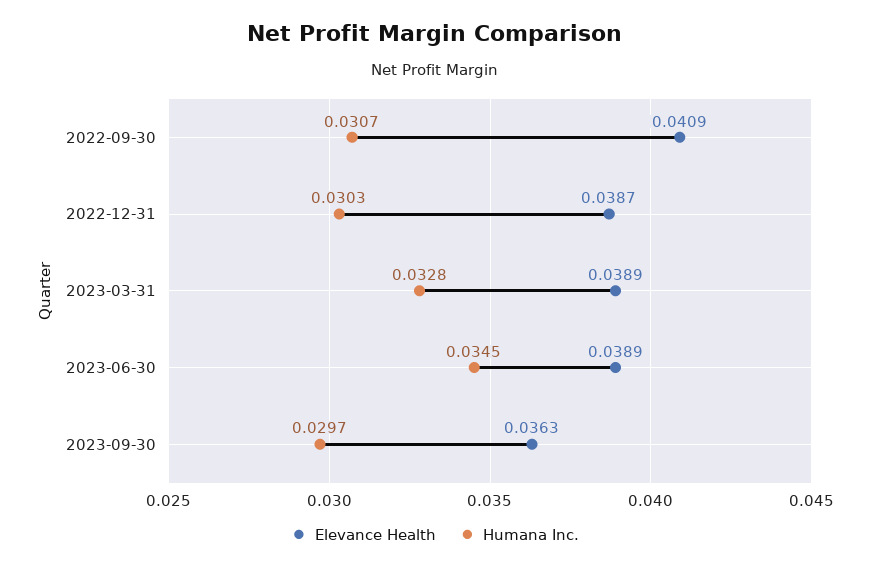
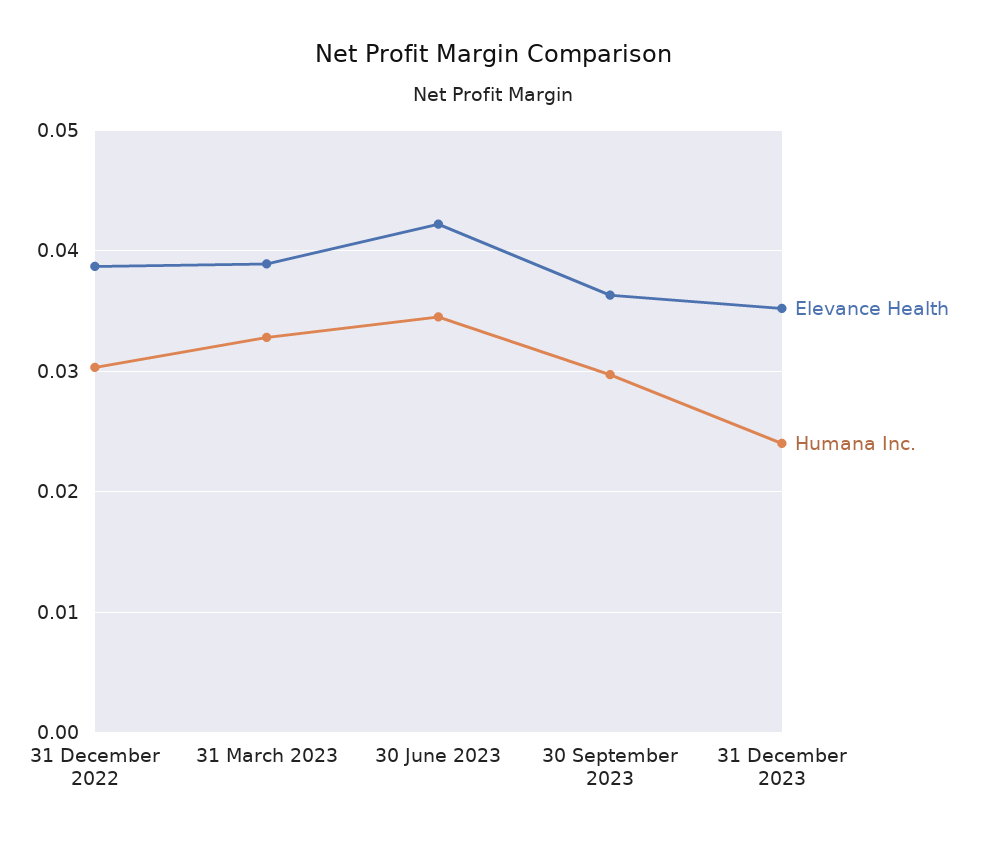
Elevance Health, 2022-09-30: 0.0409 -> none
Humana Inc., 2022-09-30: 0.0307 -> none
Elevance Health, 2023-06-30: 0.0389 -> 0.042
Elevance Health, 31 December 2023: none -> 0.035
Humana Inc., 31 December 2023: none -> 0.024

